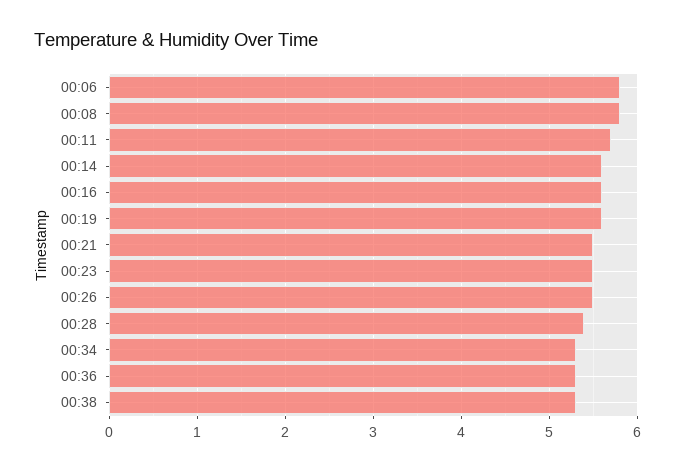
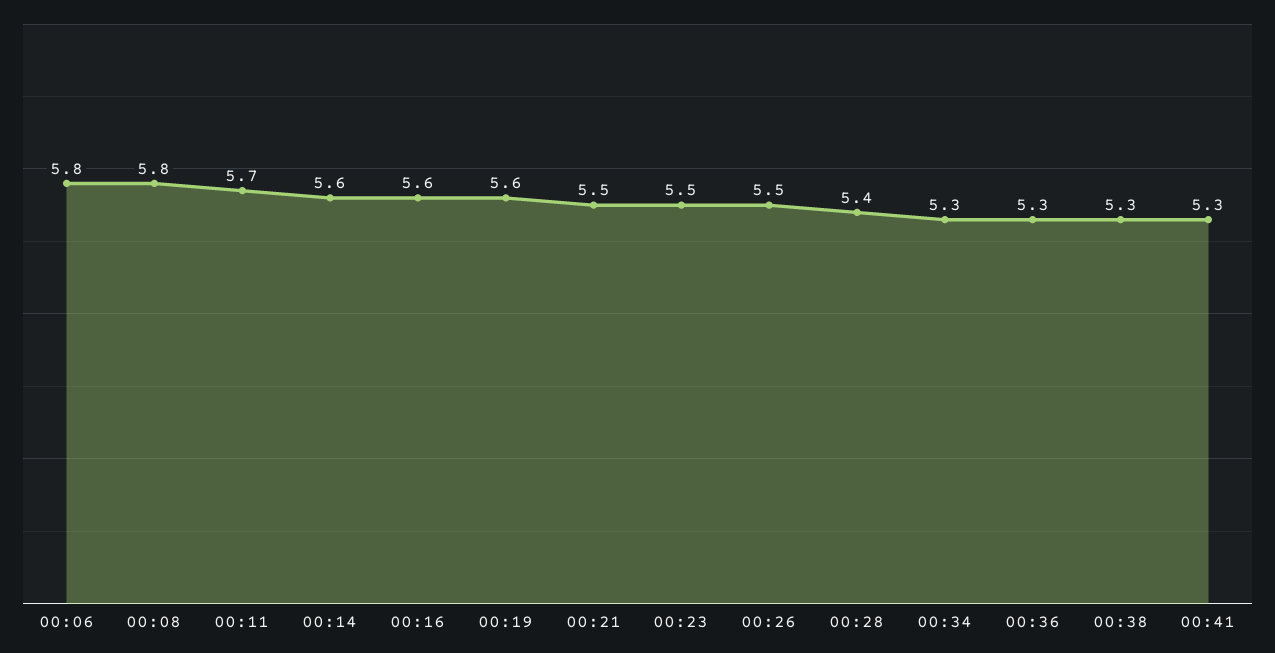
00:41: none -> 5.3

